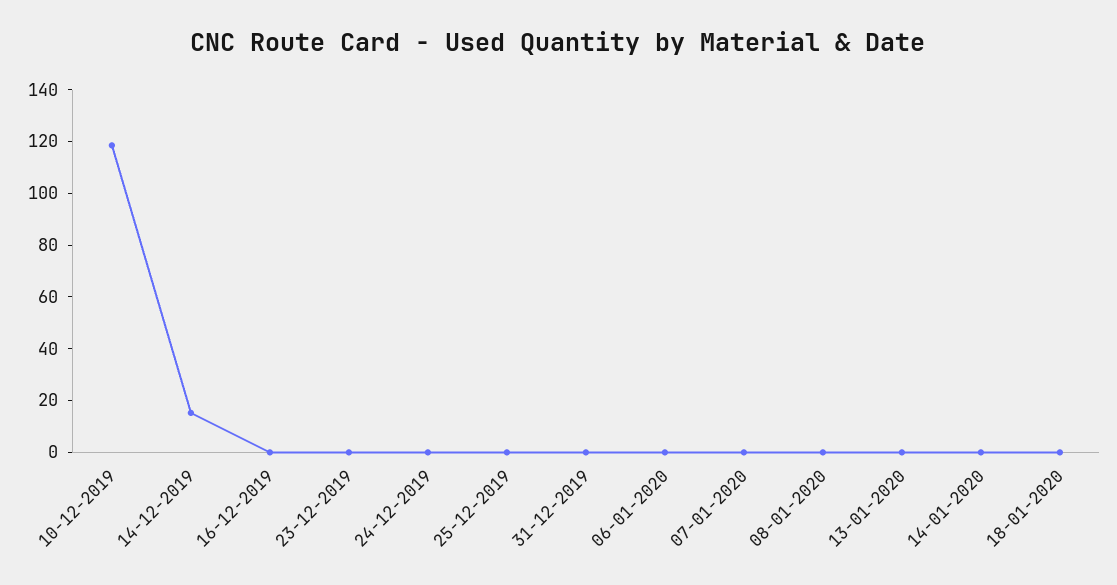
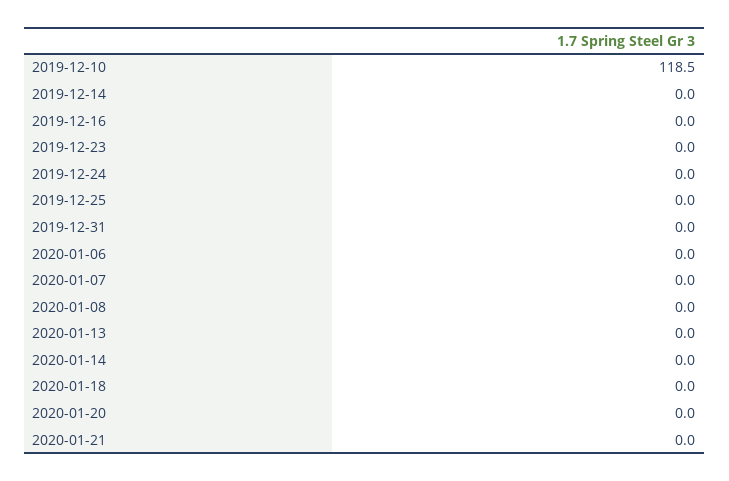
14-12-2019: 15 -> 0
2020-01-20: none -> 0
2020-01-21: none -> 0

